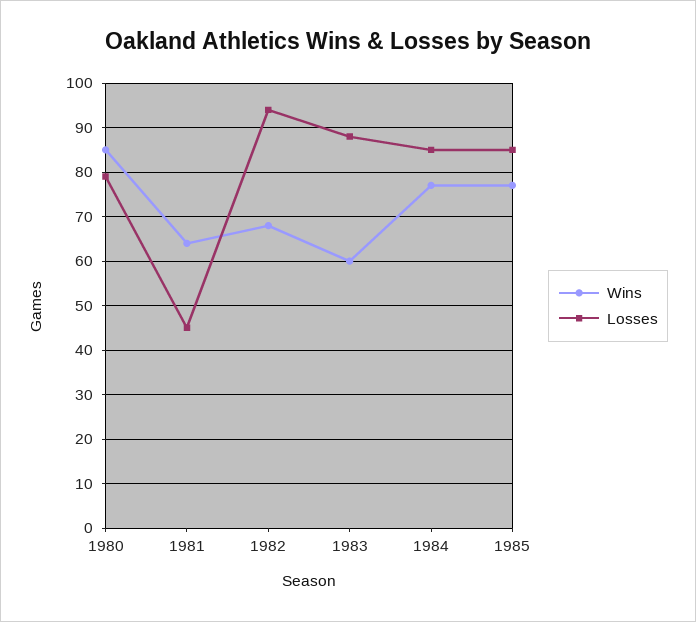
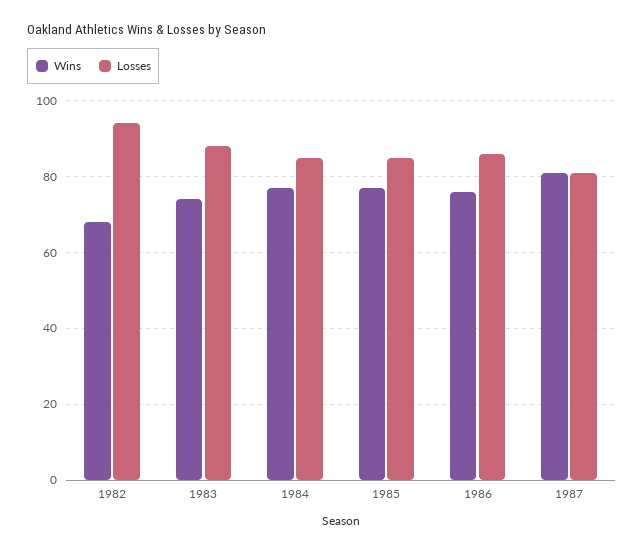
Wins, 1980: 85 -> none
Losses, 1980: 80 -> none
Wins, 1981: 65 -> none
Losses, 1981: 45 -> none
Wins, 1983: 60 -> 75
Wins, 1986: none -> 75
Losses, 1986: none -> 85
Wins, 1987: none -> 80
Losses, 1987: none -> 80

